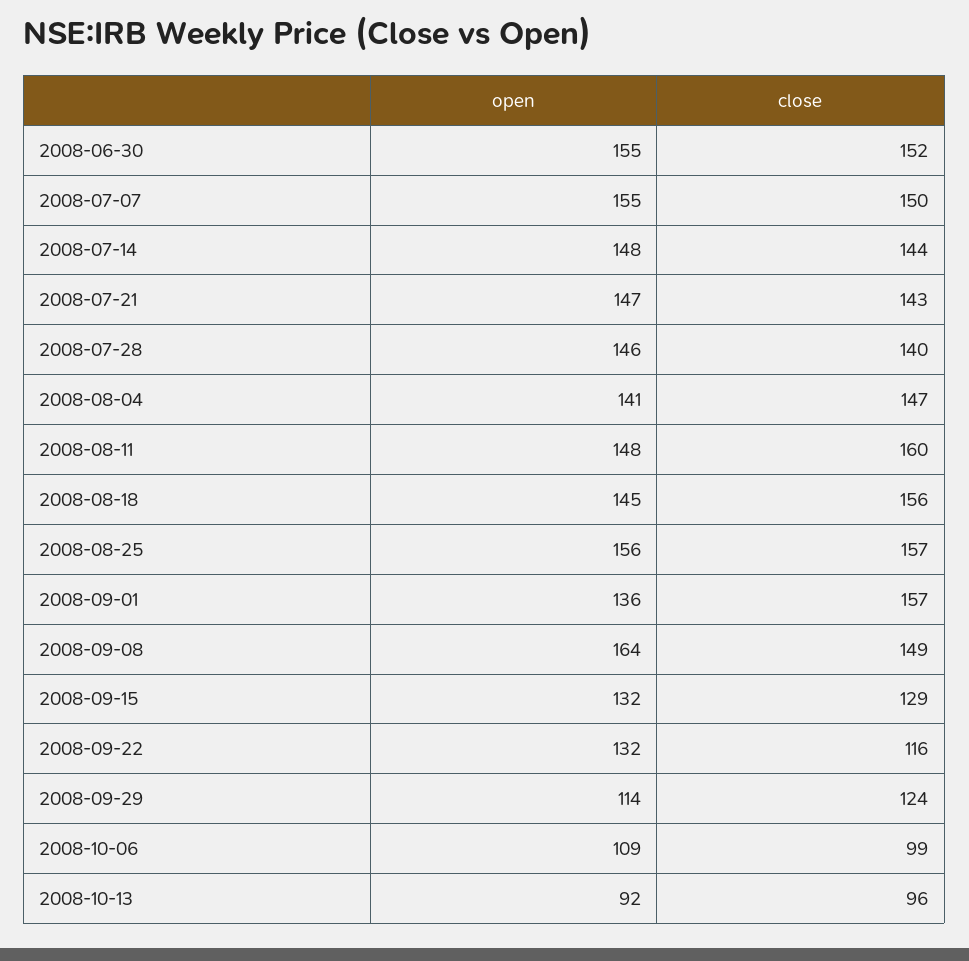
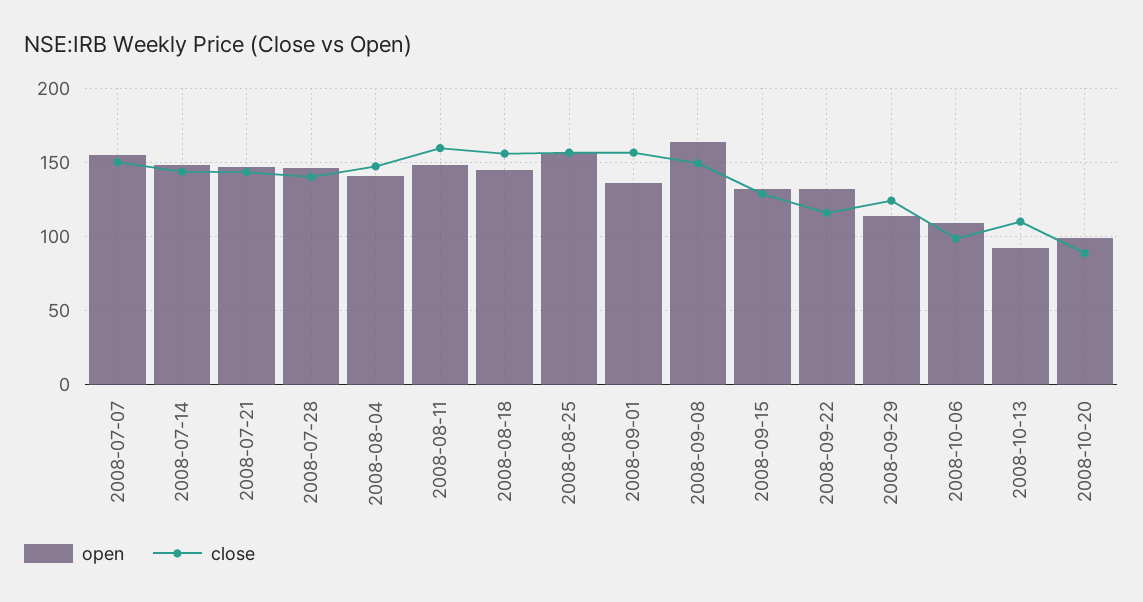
open, 2008-06-30: 155 -> none
close, 2008-06-30: 152 -> none
close, 2008-10-13: 96 -> 110
open, 2008-10-20: none -> 100
close, 2008-10-20: none -> 90

